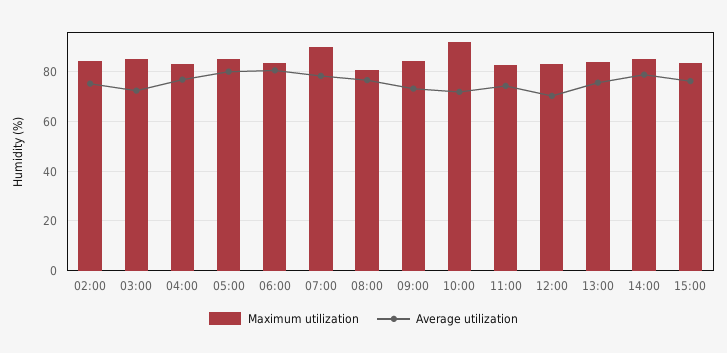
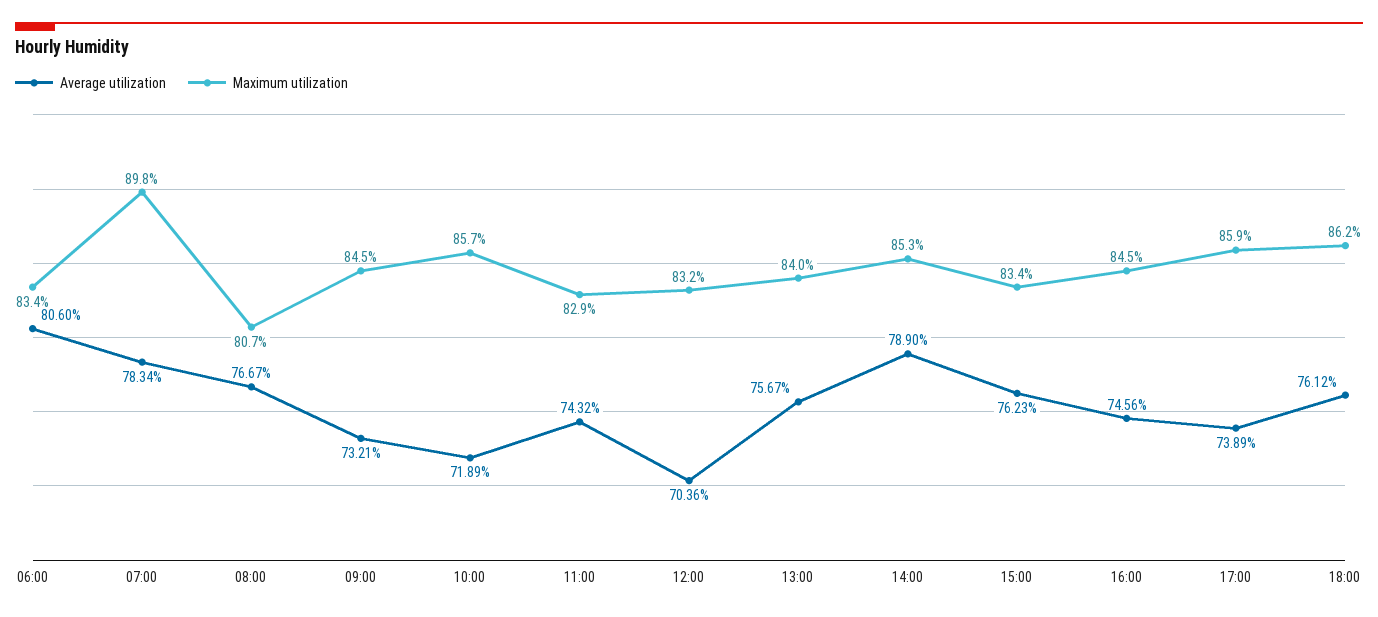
Maximum utilization, 02:00: 85 -> none
Average utilization, 02:00: 75 -> none
Maximum utilization, 03:00: 85 -> none
Average utilization, 03:00: 72.5 -> none
Maximum utilization, 04:00: 82.5 -> none
Average utilization, 04:00: 77.5 -> none
Maximum utilization, 05:00: 85 -> none
Average utilization, 05:00: 80 -> none
Maximum utilization, 10:00: 92.5 -> 85.7
Average utilization, 16:00: none -> 74.56
Maximum utilization, 16:00: none -> 84.5
Average utilization, 17:00: none -> 73.89
Maximum utilization, 17:00: none -> 85.9
Average utilization, 18:00: none -> 76.12
Maximum utilization, 18:00: none -> 86.2

